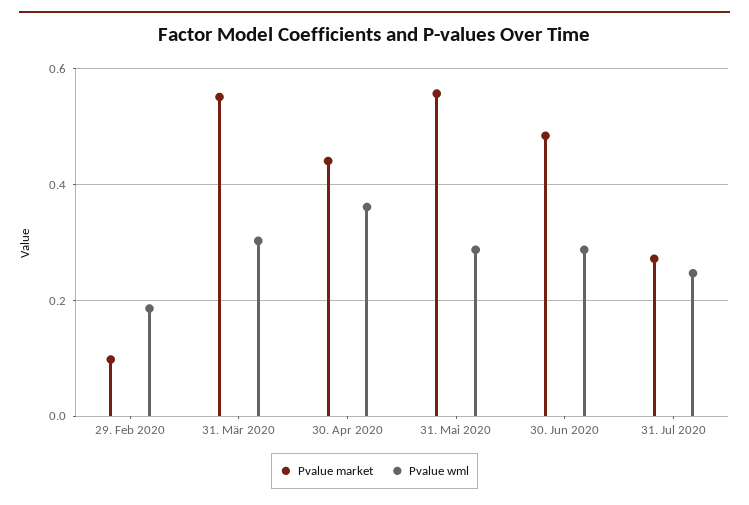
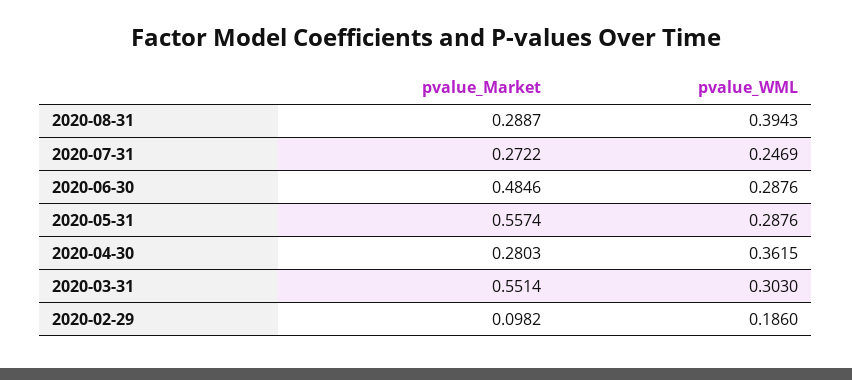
Pvalue market, 30. Apr 2020: 0.44 -> 0.2803
Pvalue market, 2020-08-31: none -> 0.2887
Pvalue wml, 2020-08-31: none -> 0.3943

